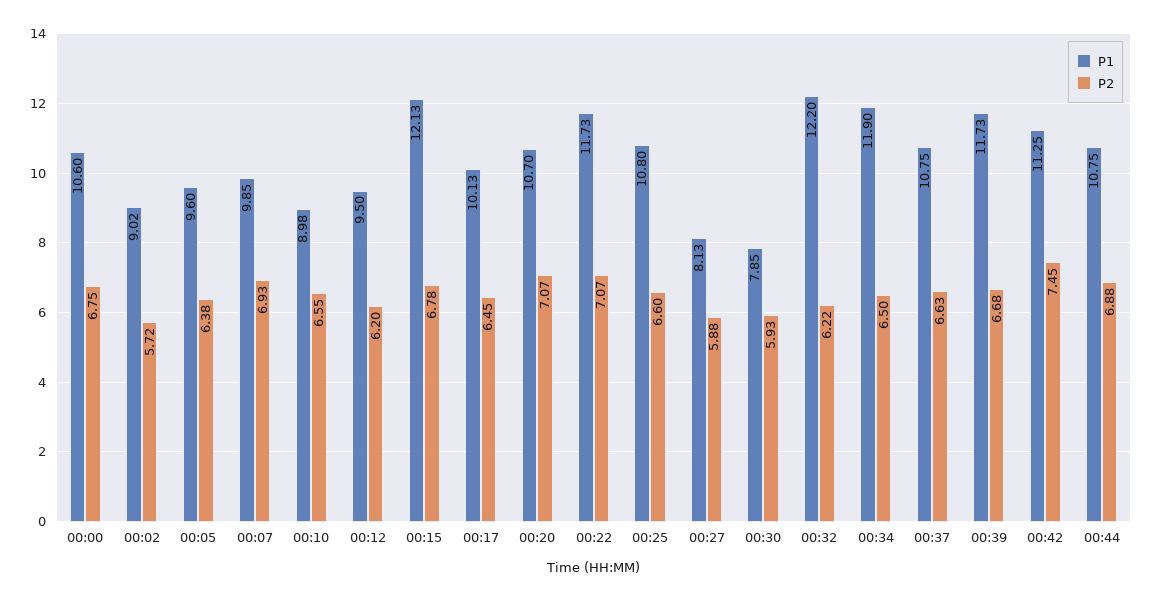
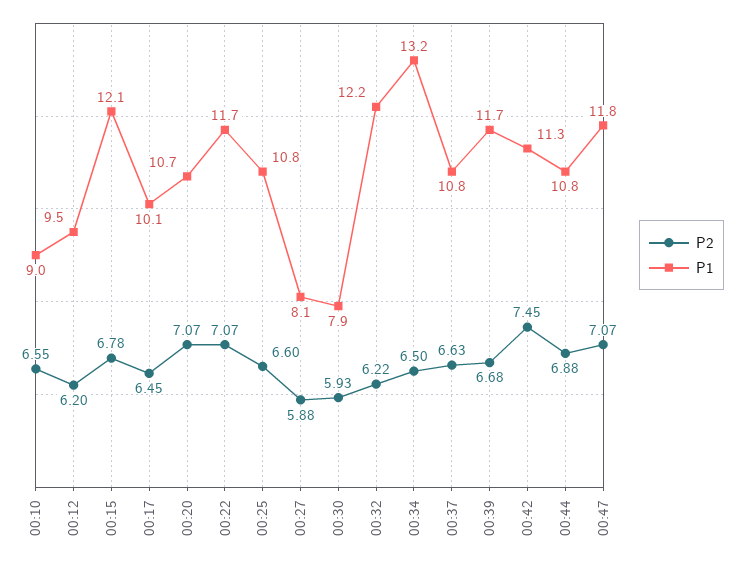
P1, 00:00: 10.6 -> none
P2, 00:00: 6.75 -> none
P1, 00:02: 9.02 -> none
P2, 00:02: 5.72 -> none
P1, 00:05: 9.6 -> none
P2, 00:05: 6.38 -> none
P1, 00:07: 9.85 -> none
P2, 00:07: 6.93 -> none
P1, 00:34: 11.9 -> 13.2
P2, 00:47: none -> 7.07
P1, 00:47: none -> 11.8

